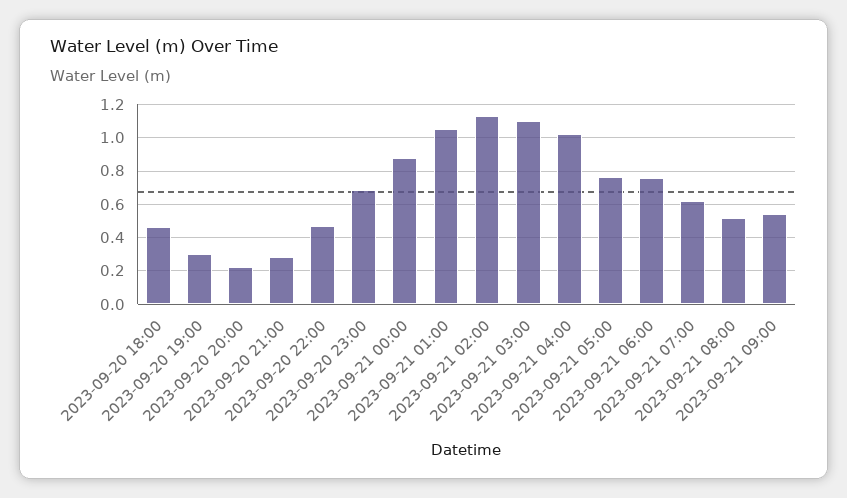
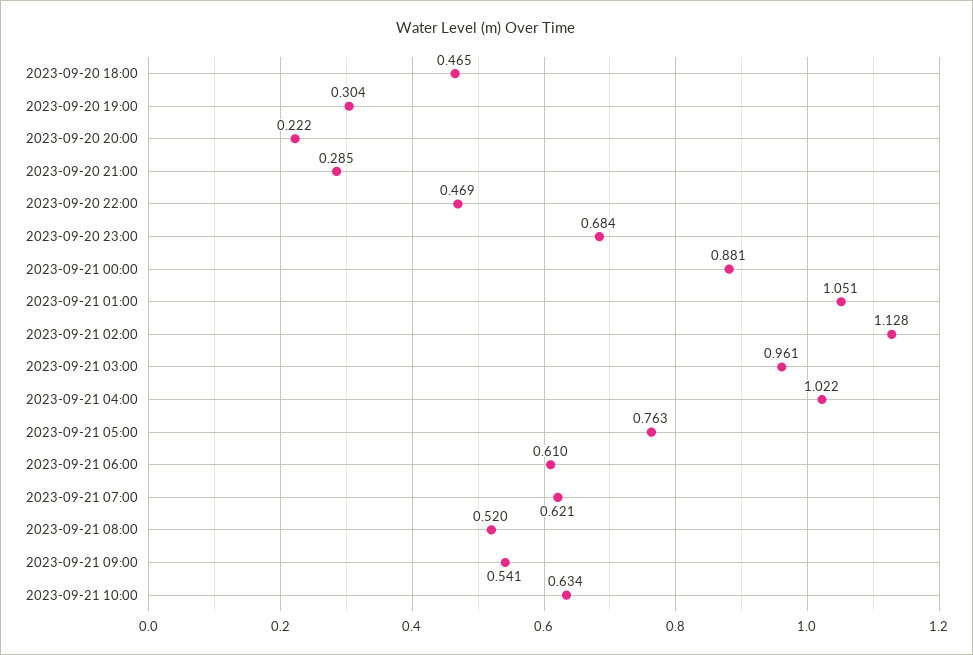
2023-09-21 03:00: 1.1 -> 0.961
2023-09-21 06:00: 0.75 -> 0.61
2023-09-21 10:00: none -> 0.634

